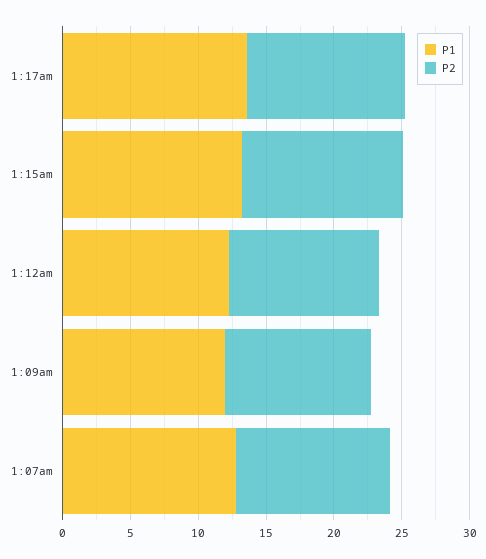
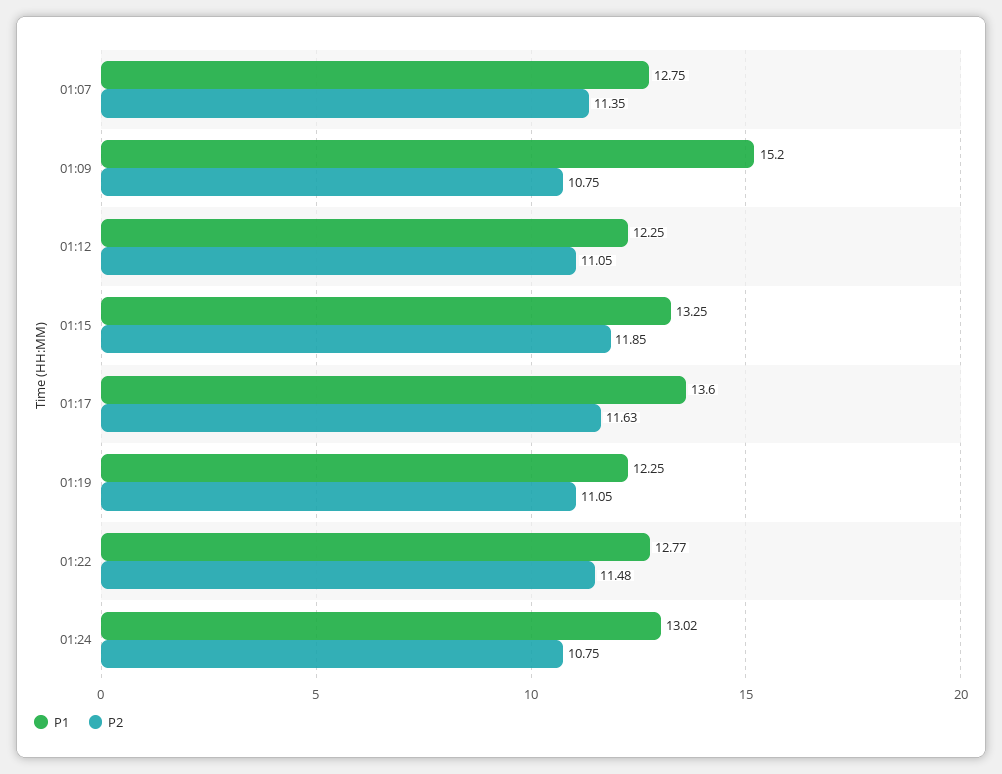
P1, 1:09am: 12 -> 15.2
P1, 01:19: none -> 12.25
P2, 01:19: none -> 11.05
P1, 01:22: none -> 12.77
P2, 01:22: none -> 11.48
P1, 01:24: none -> 13.02
P2, 01:24: none -> 10.75

